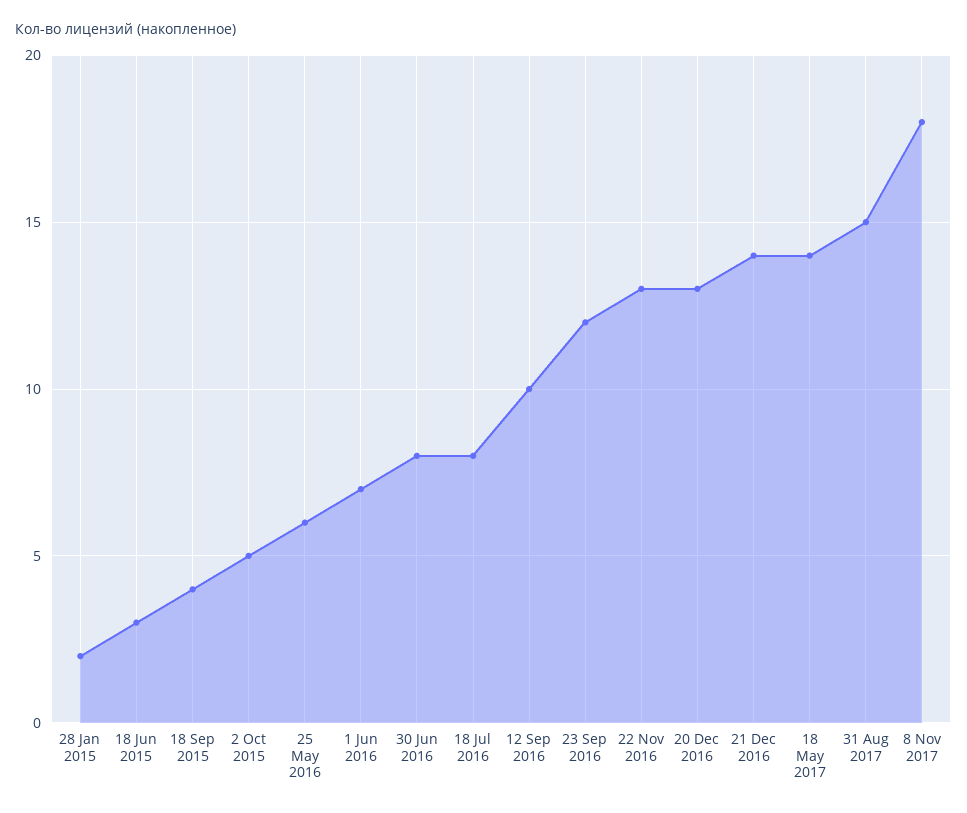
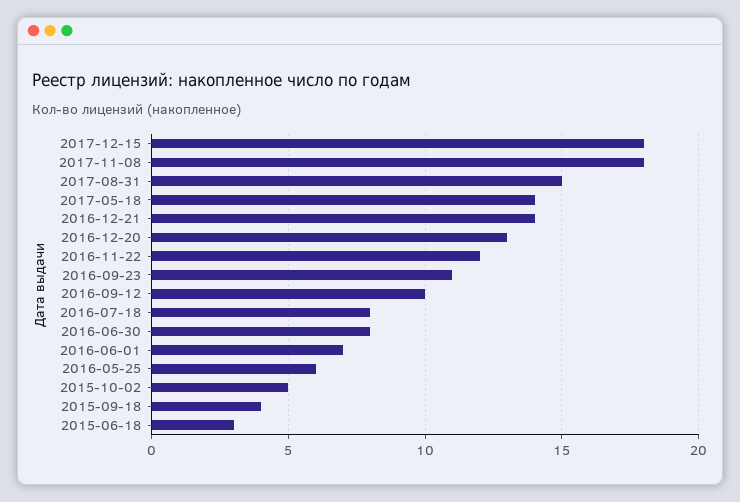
28 Jan 2015: 2 -> none
23 Sep 2016: 12 -> 11
22 Nov 2016: 13 -> 12
2017-12-15: none -> 18

